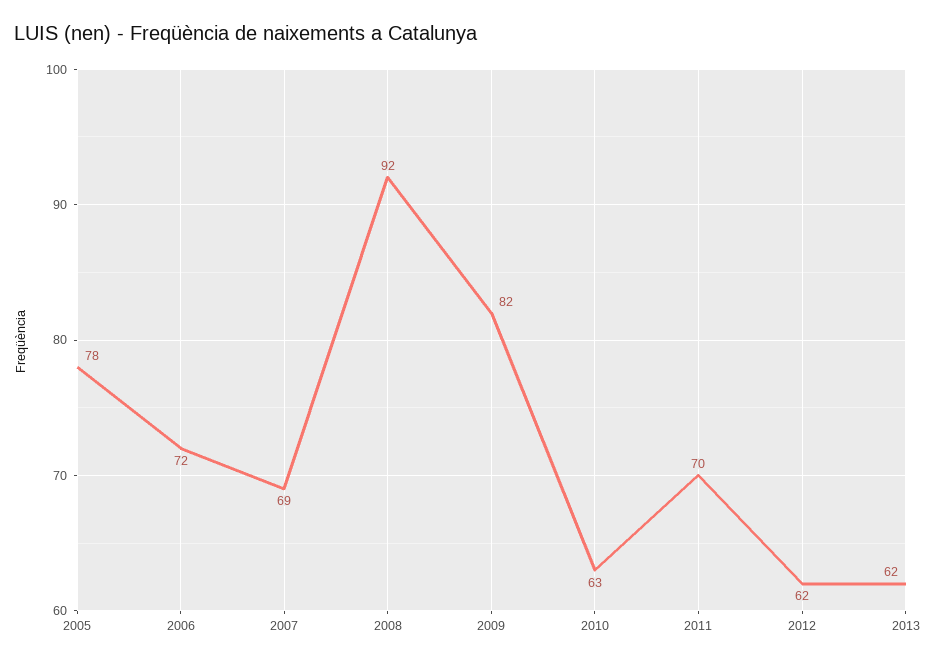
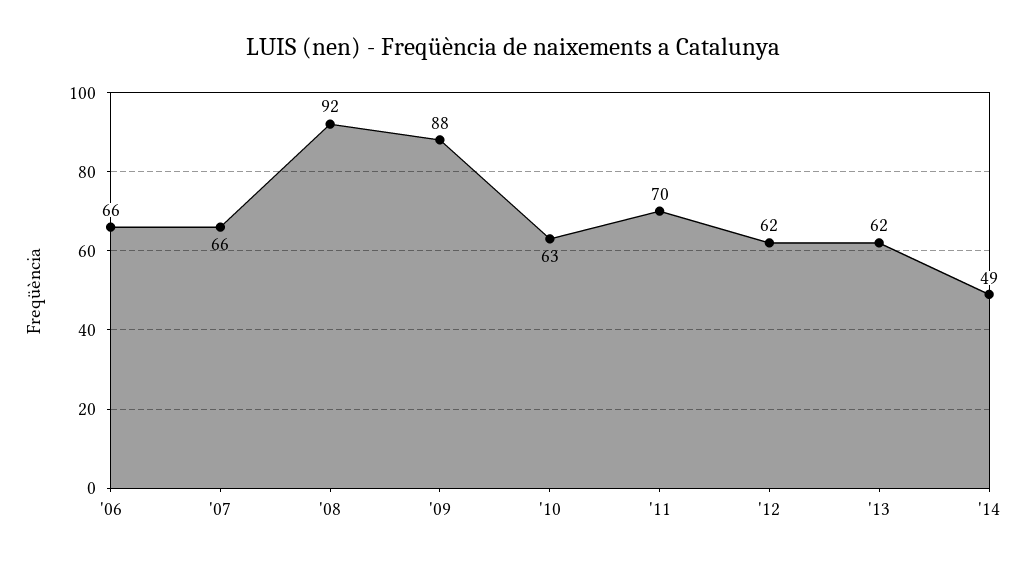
2005: 78 -> none
2006: 72 -> 66
2007: 69 -> 66
2009: 82 -> 88
'14: none -> 49

